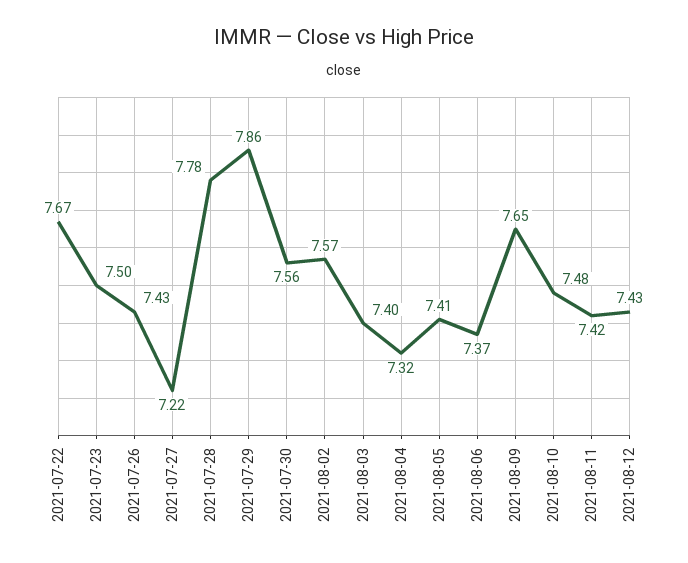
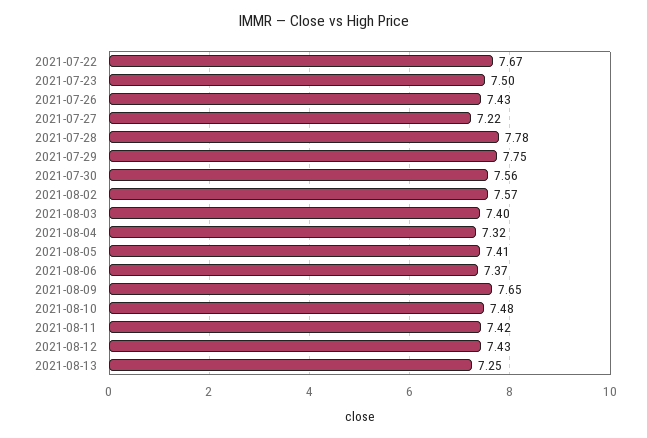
2021-07-29: 7.86 -> 7.75
2021-08-13: none -> 7.25

